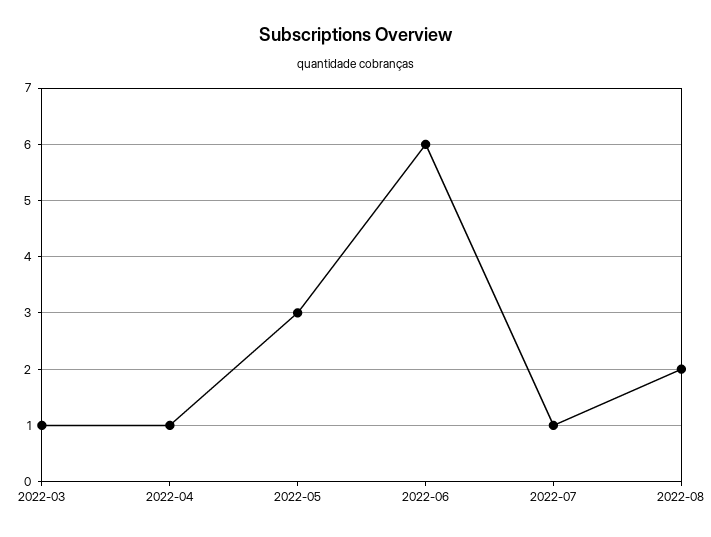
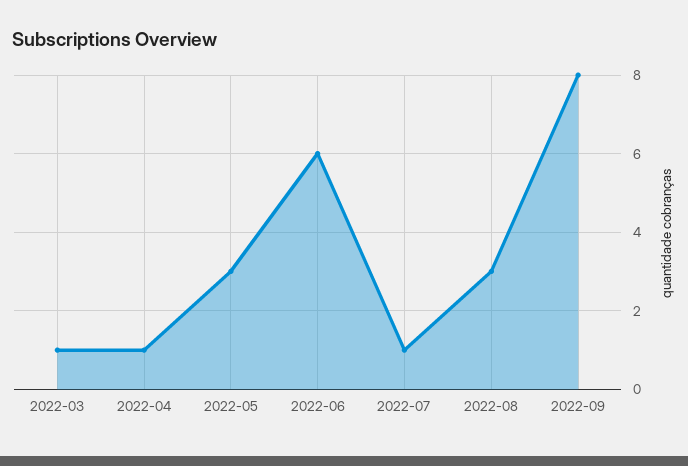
2022-08: 2 -> 3
2022-09: none -> 8

